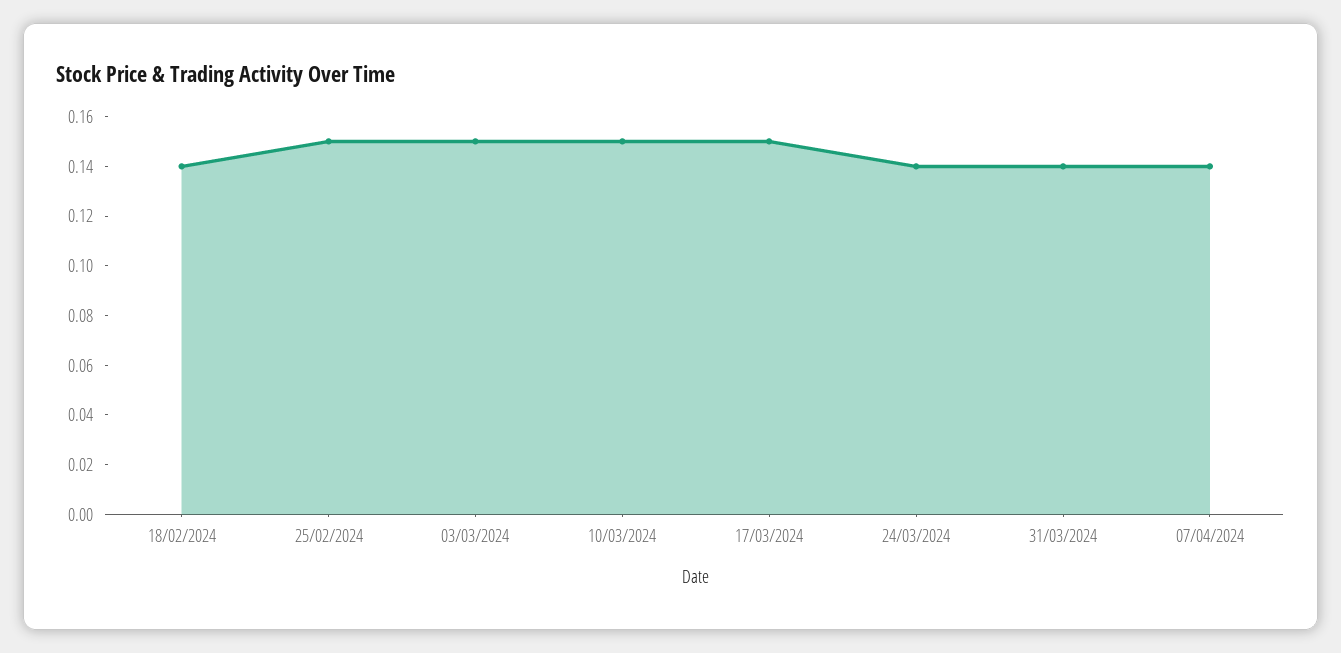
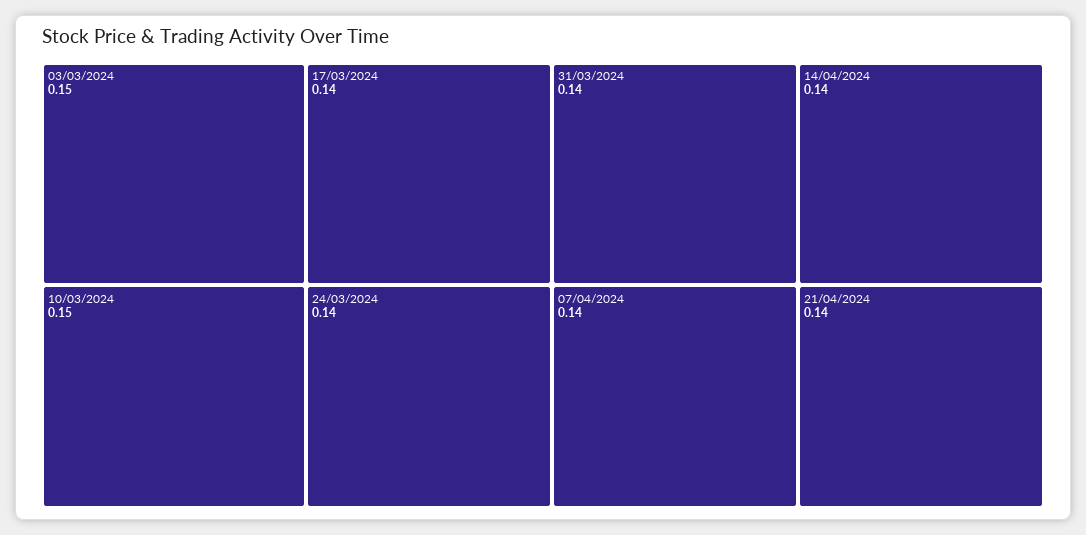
18/02/2024: 0.14 -> none
25/02/2024: 0.15 -> none
17/03/2024: 0.15 -> 0.14
14/04/2024: none -> 0.14
21/04/2024: none -> 0.14

